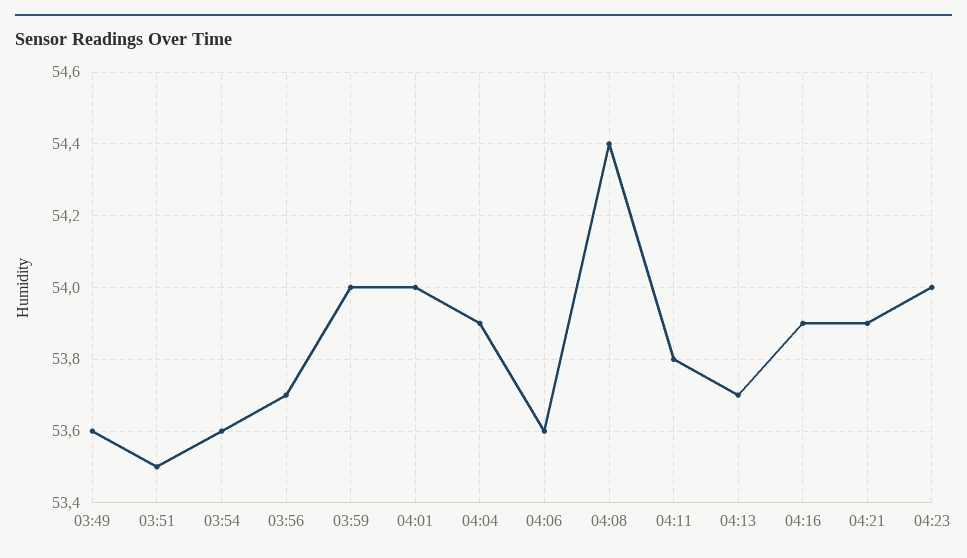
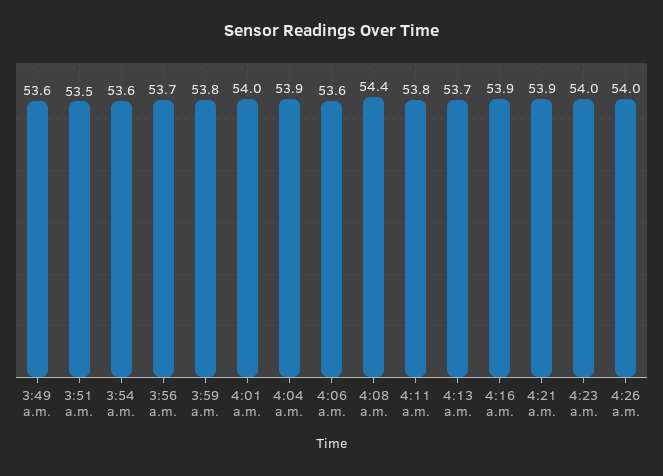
03:59: 54 -> 53.8
4:26 a.m.: none -> 54

